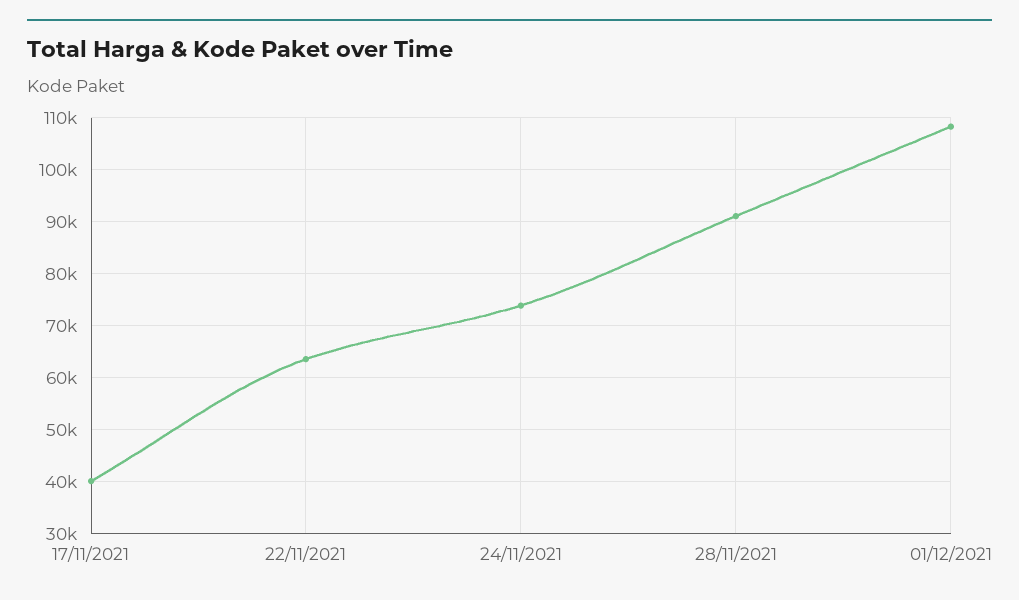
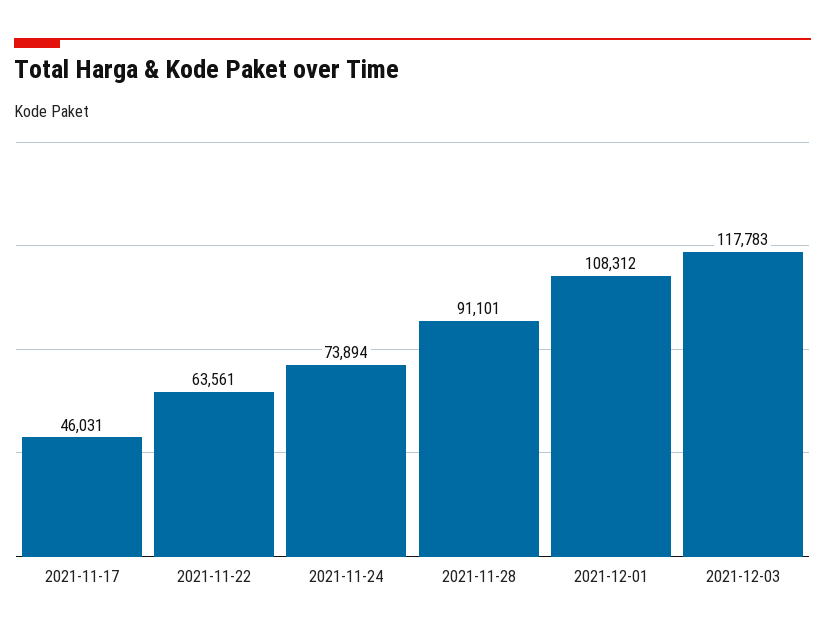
17/11/2021: 40000 -> 46031
2021-12-03: none -> 117783

